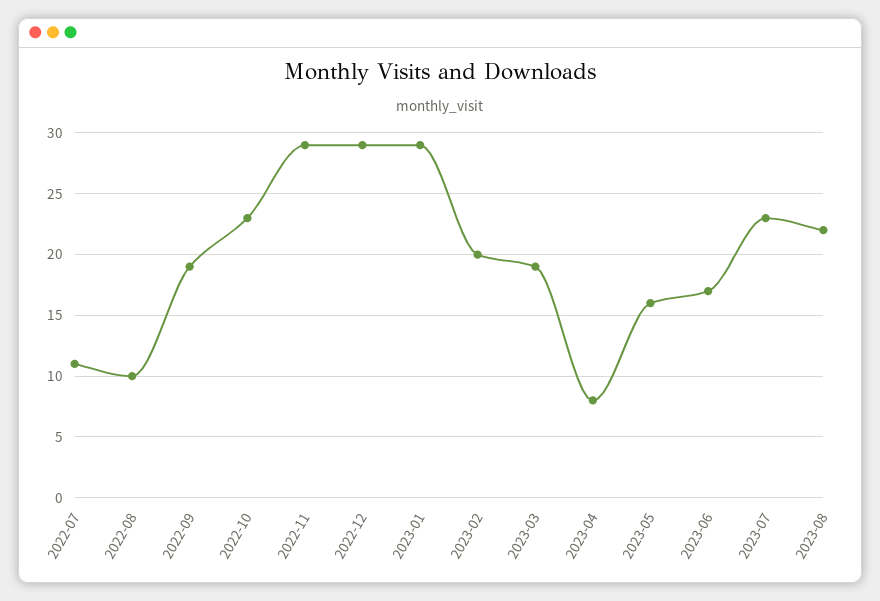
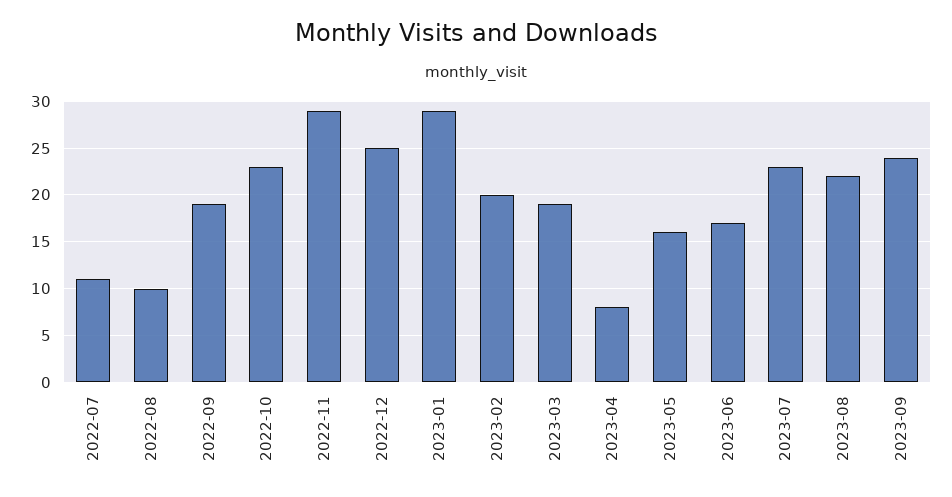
2022-12: 29 -> 25
2023-09: none -> 24

